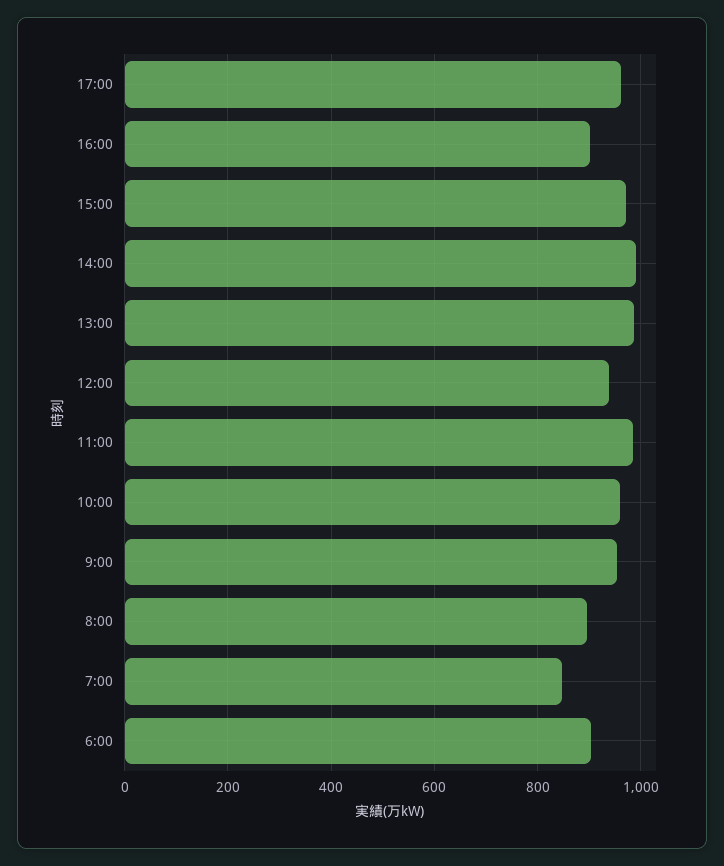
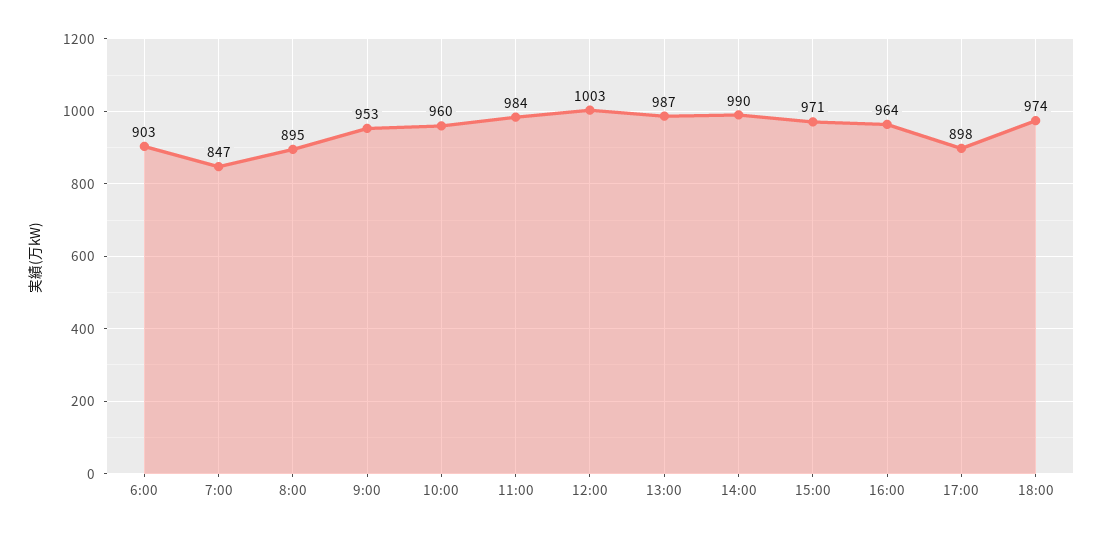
17:00: 960 -> 898
16:00: 900 -> 964
12:00: 940 -> 1003
18:00: none -> 974

